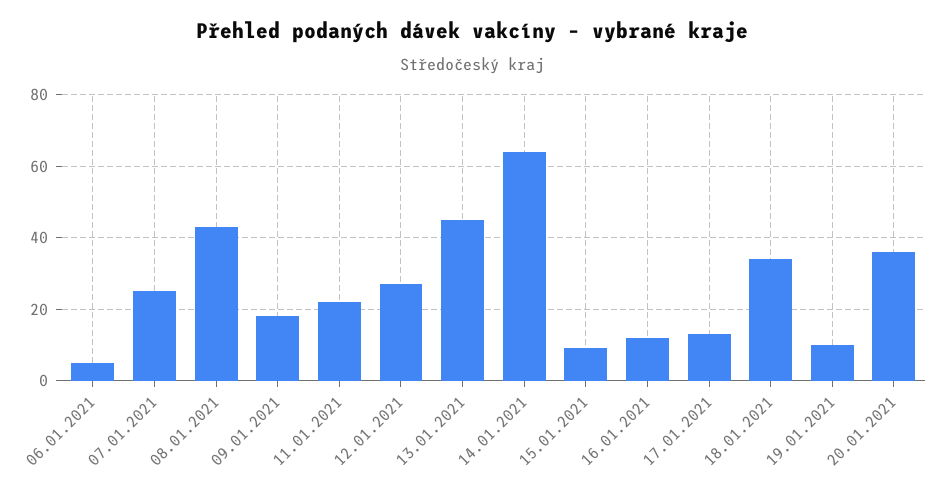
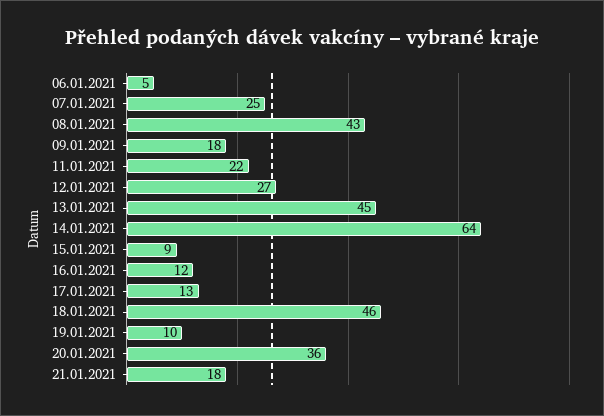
18.01.2021: 35 -> 46
21.01.2021: none -> 18

